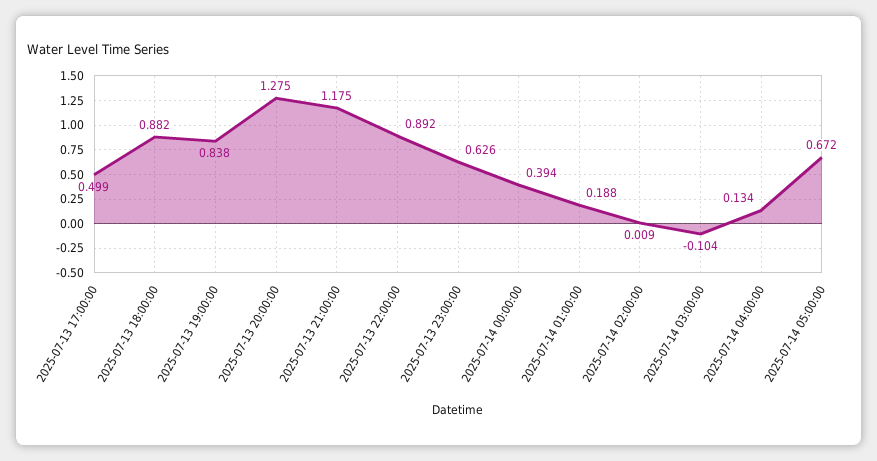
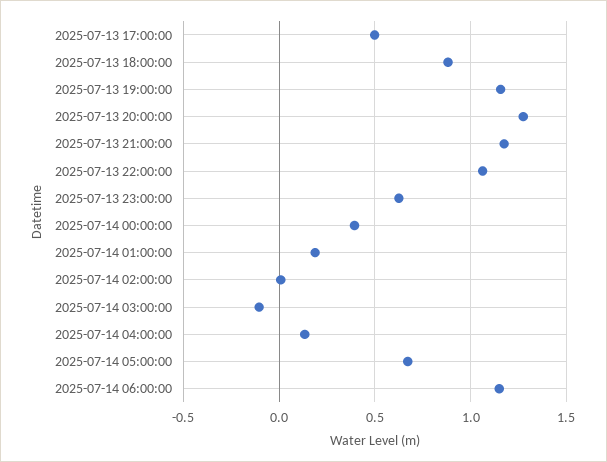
2025-07-13 19:00:00: 0.838 -> 1.15
2025-07-13 22:00:00: 0.892 -> 1.05
2025-07-14 06:00:00: none -> 1.15

